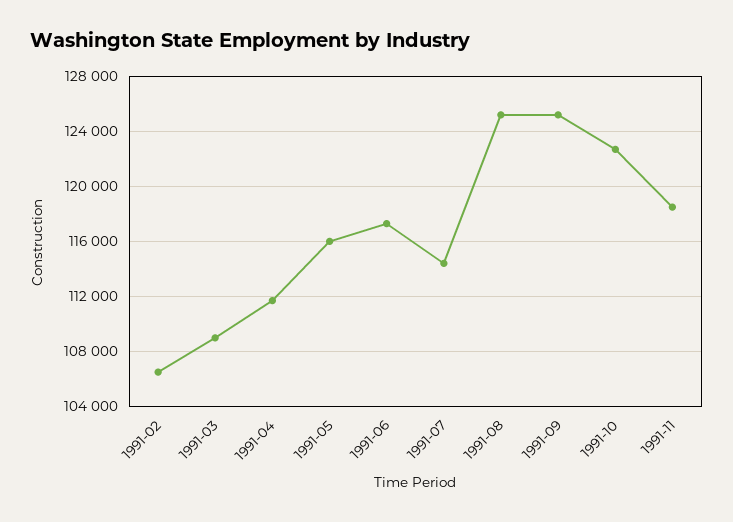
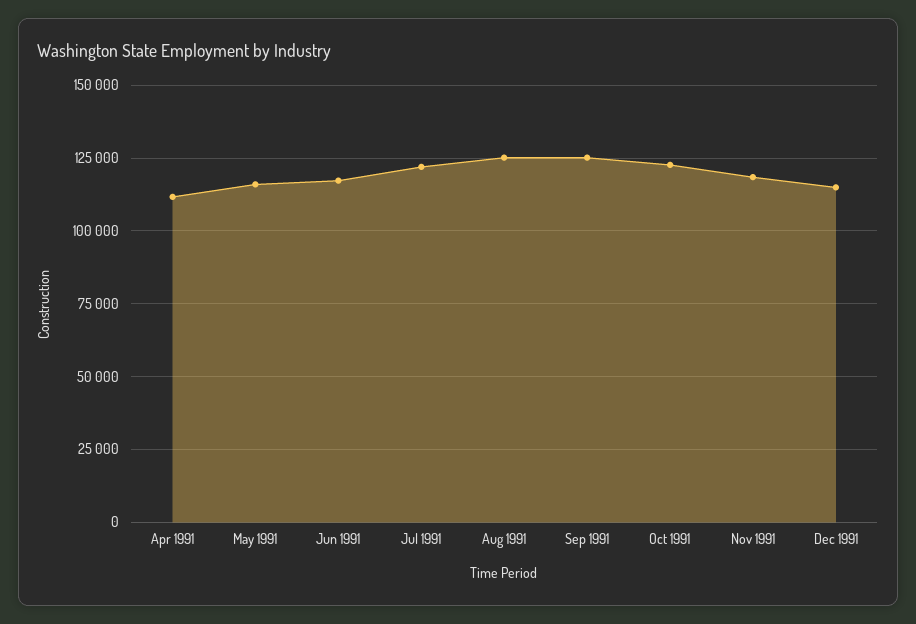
1991-02: 106500 -> none
1991-03: 109000 -> none
1991-07: 114500 -> 122500
Dec 1991: none -> 115000

